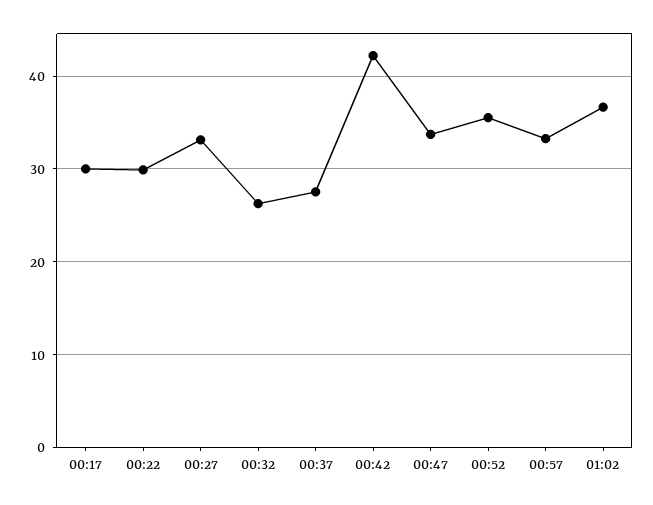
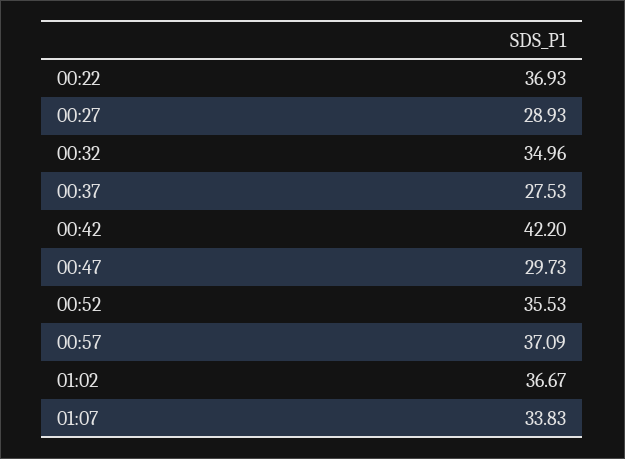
00:17: 30 -> none
00:22: 30 -> 36.93
00:27: 33 -> 28.93
00:32: 26 -> 34.96
00:47: 34 -> 29.73
00:57: 33 -> 37.09
01:07: none -> 33.83

